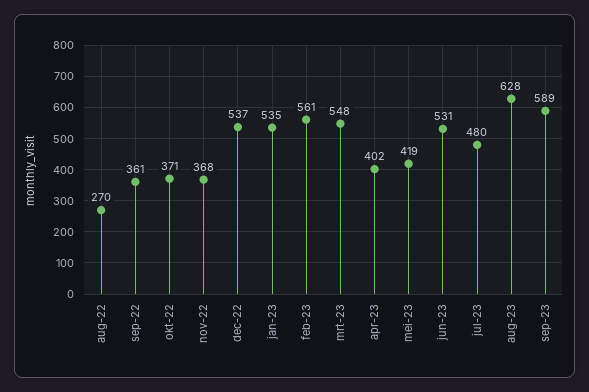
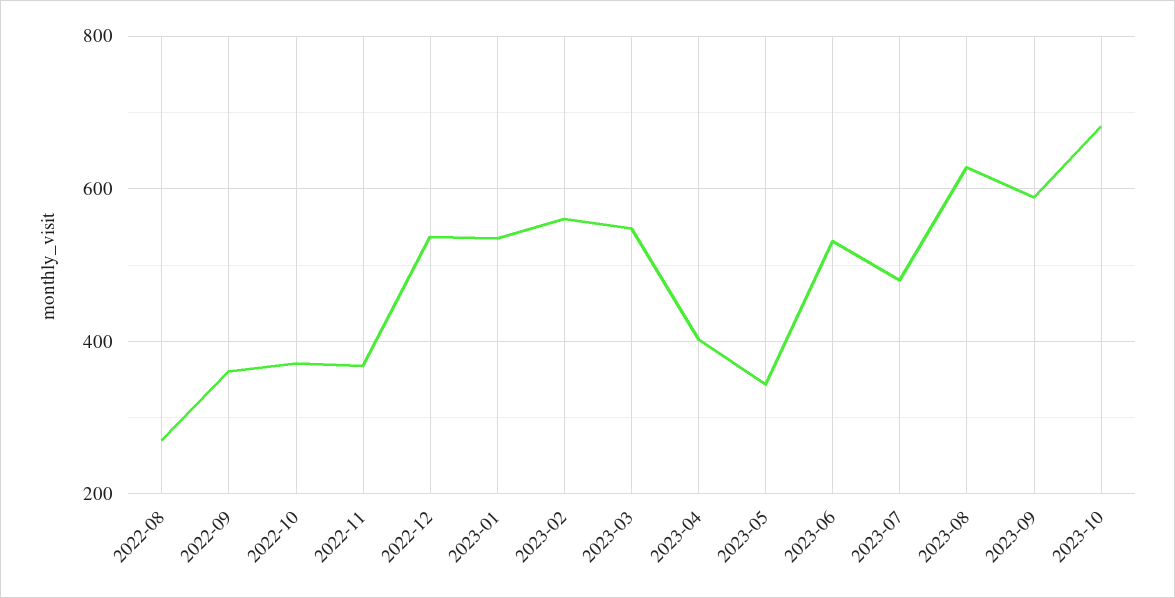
mei-23: 419 -> 340
2023-10: none -> 680

